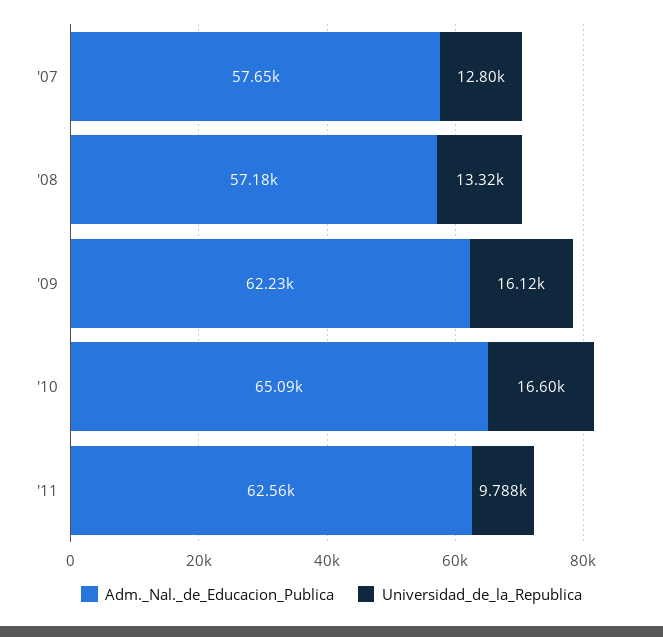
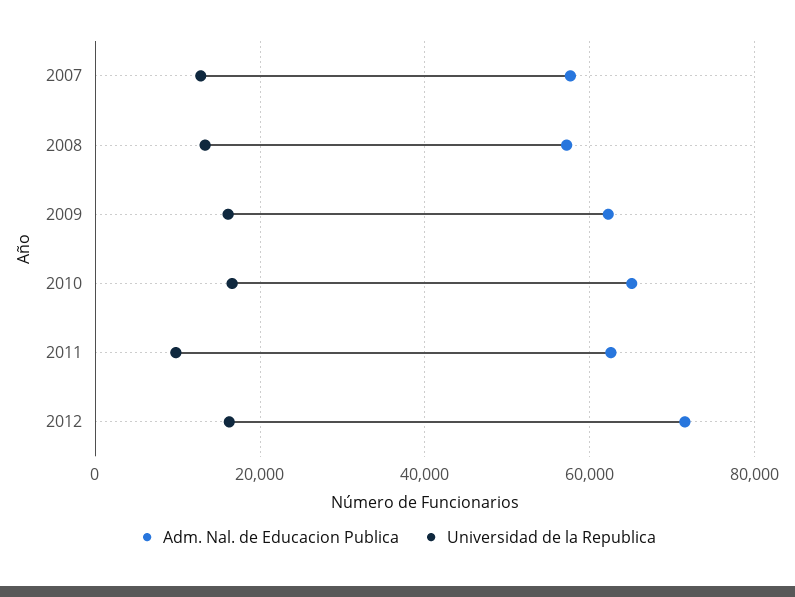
Adm._Nal._de_Educacion_Publica, 2012: none -> 72000
Universidad_de_la_Republica, 2012: none -> 16000

